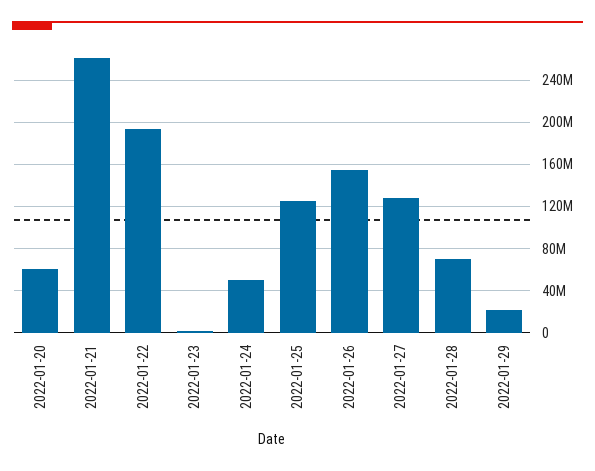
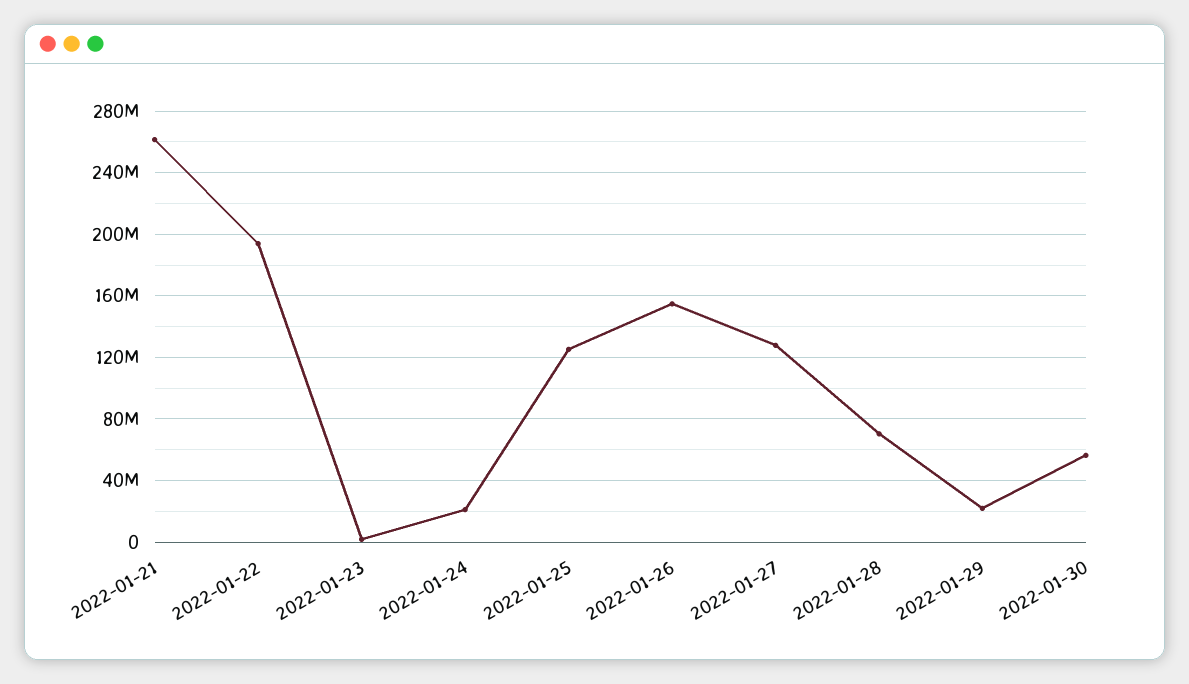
2022-01-20: 60000000 -> none
2022-01-24: 50000000 -> 20000000
2022-01-30: none -> 55000000

